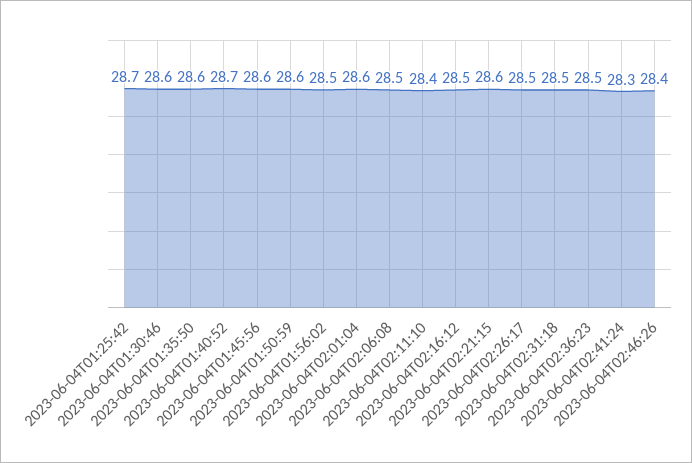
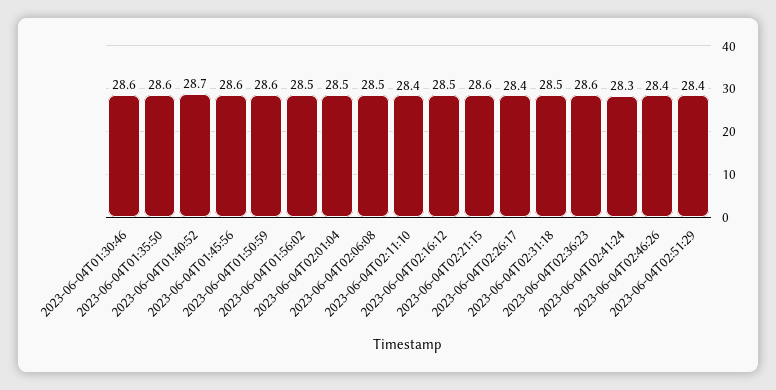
2023-06-04T01:25:42: 28.7 -> none
2023-06-04T02:01:04: 28.6 -> 28.5
2023-06-04T02:26:17: 28.5 -> 28.4
2023-06-04T02:36:23: 28.5 -> 28.6
2023-06-04T02:51:29: none -> 28.4

